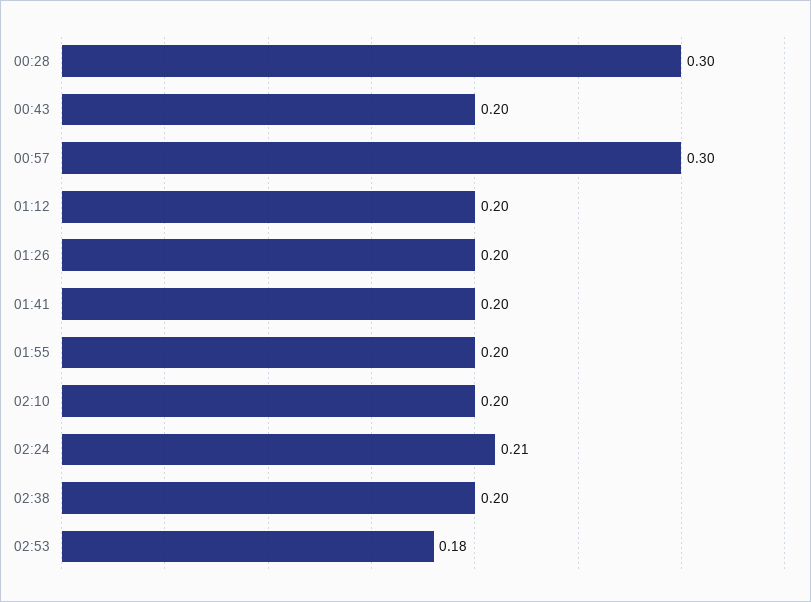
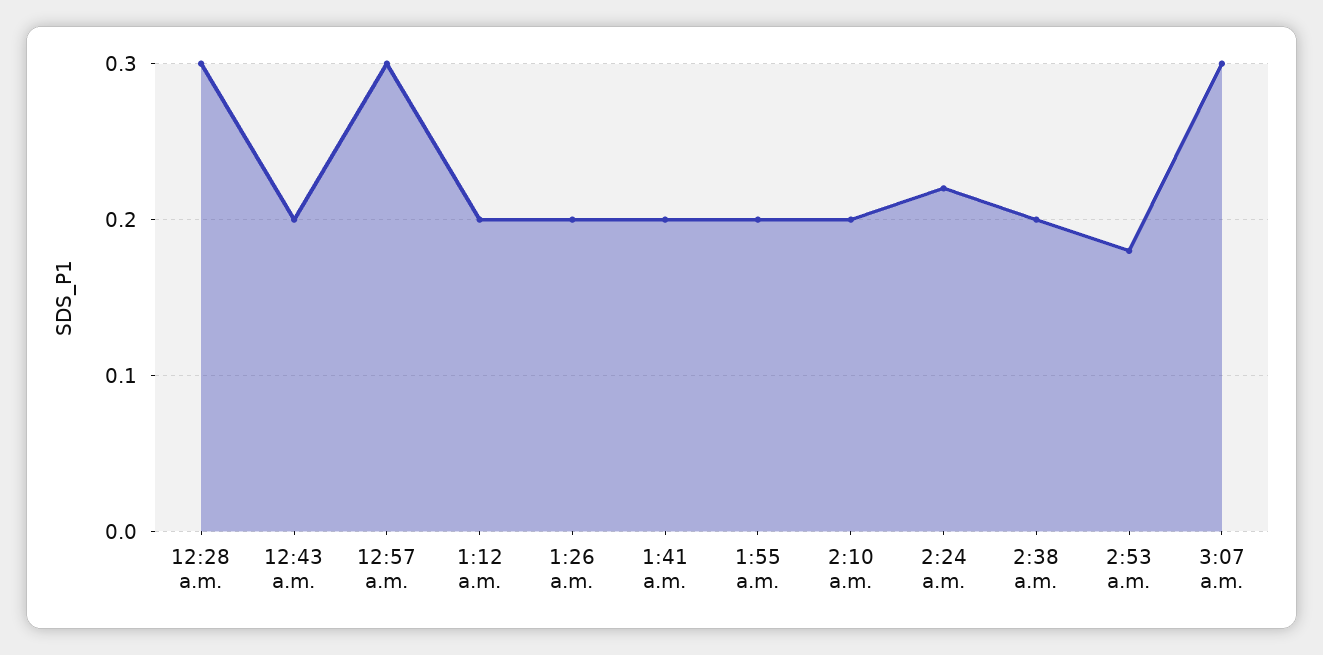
02:24: 0.21 -> 0.22
3:07 a.m.: none -> 0.3

